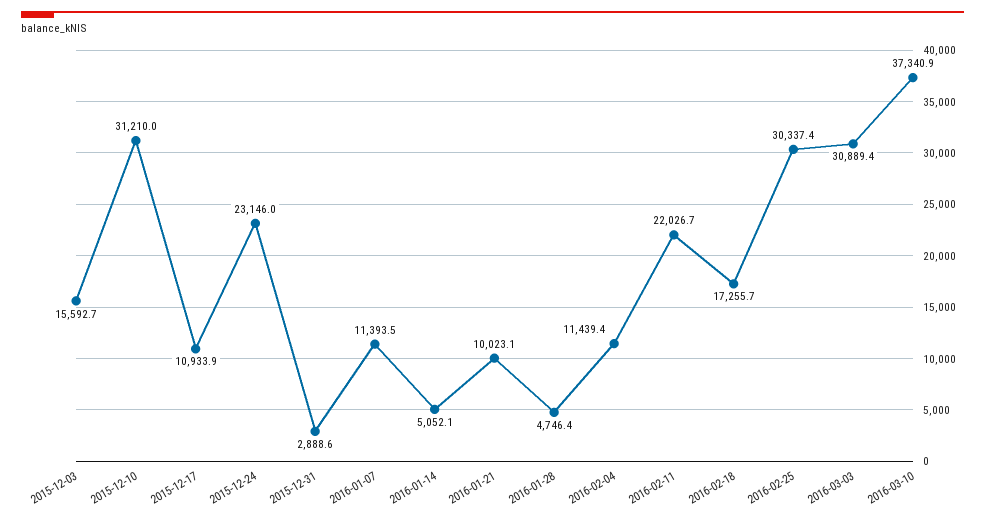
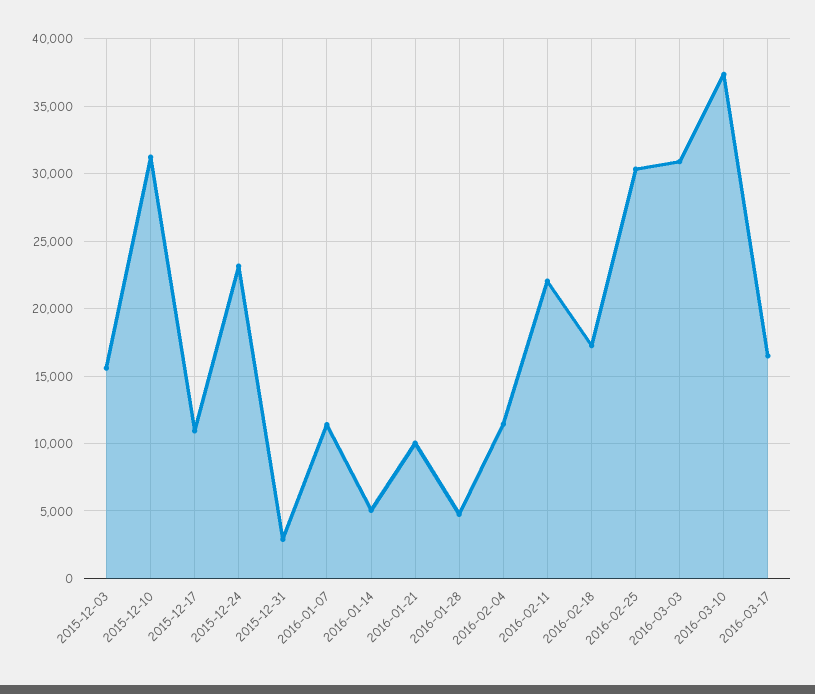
2016-03-17: none -> 16500

